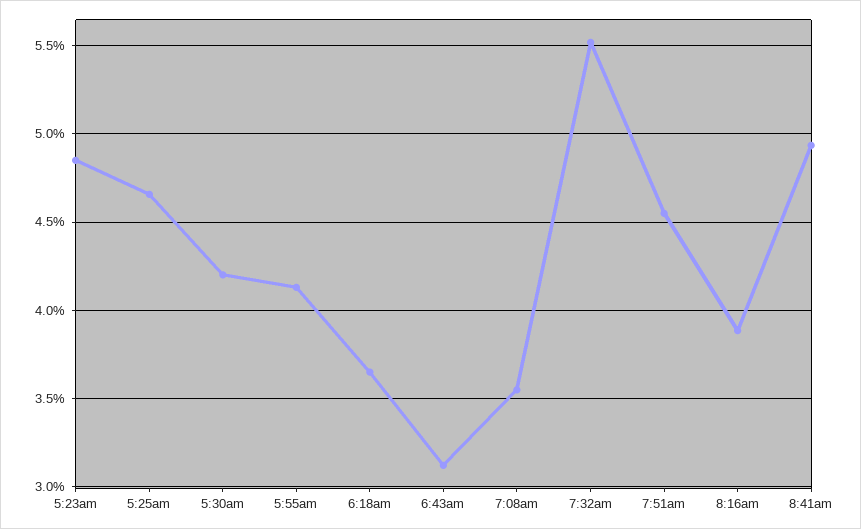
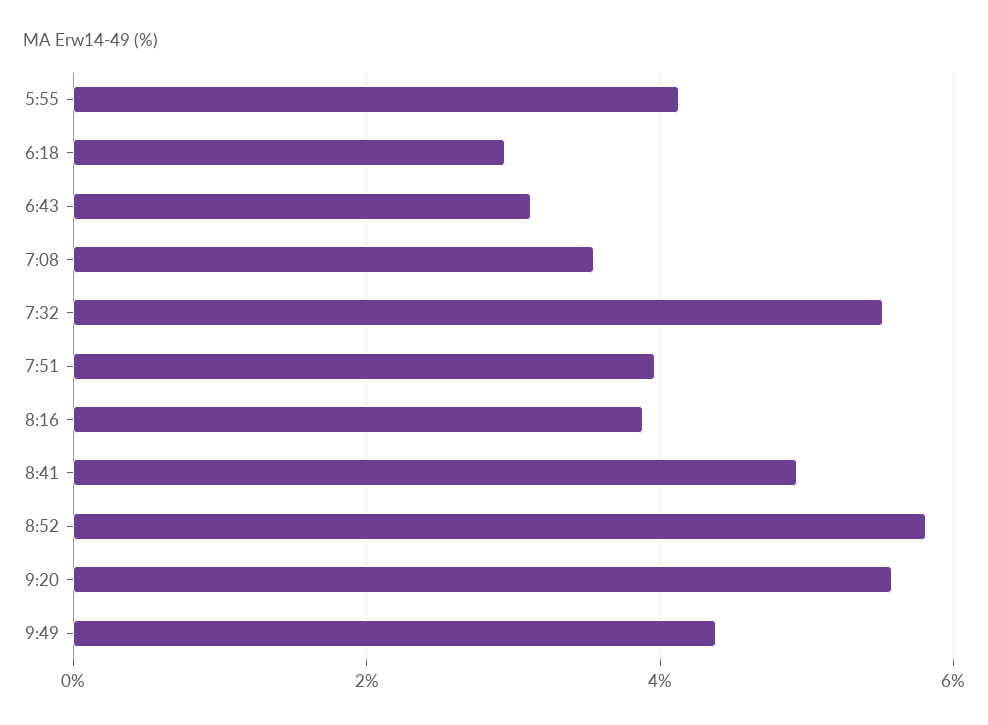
5:23am: 4.85 -> none
5:25am: 4.65 -> none
5:30am: 4.2 -> none
6:18am: 3.65 -> 3
7:51am: 4.55 -> 4
8:52: none -> 5.8
9:20: none -> 5.6
9:49: none -> 4.4

